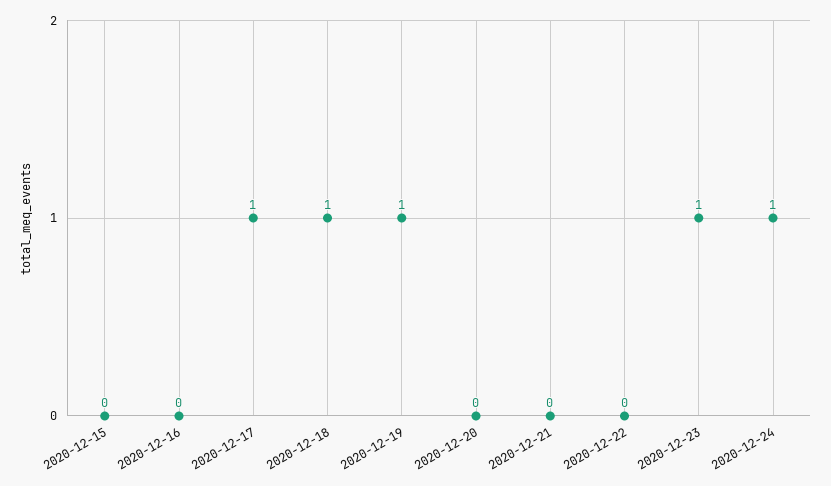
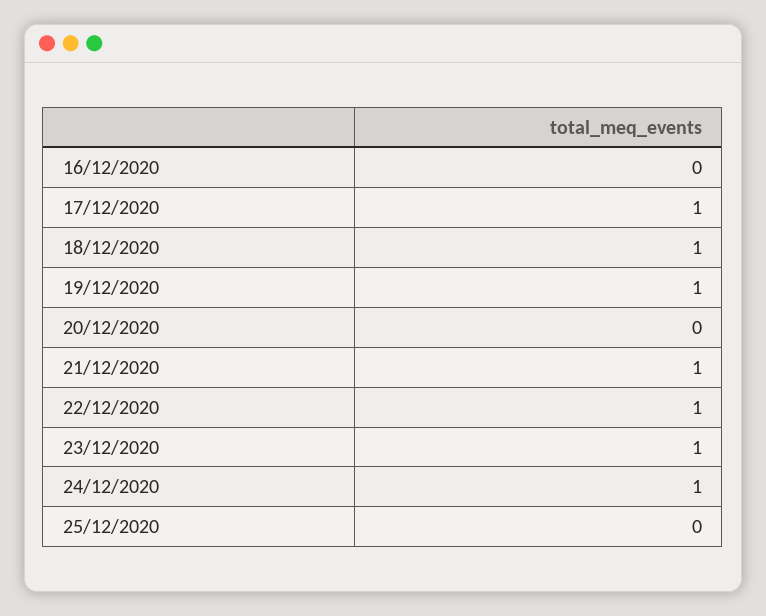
2020-12-15: 0 -> none
2020-12-21: 0 -> 1
2020-12-22: 0 -> 1
25/12/2020: none -> 0

